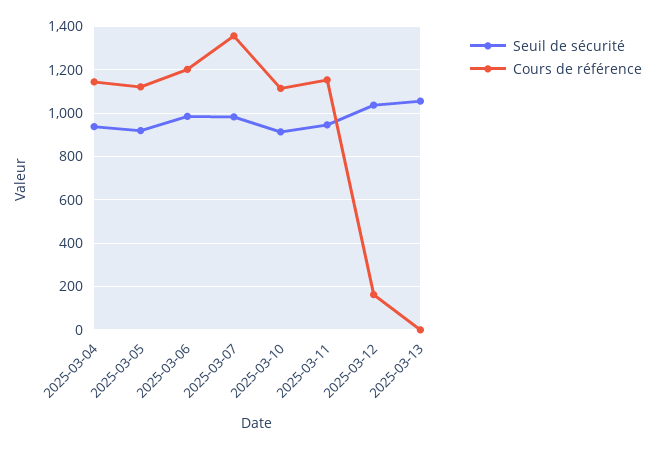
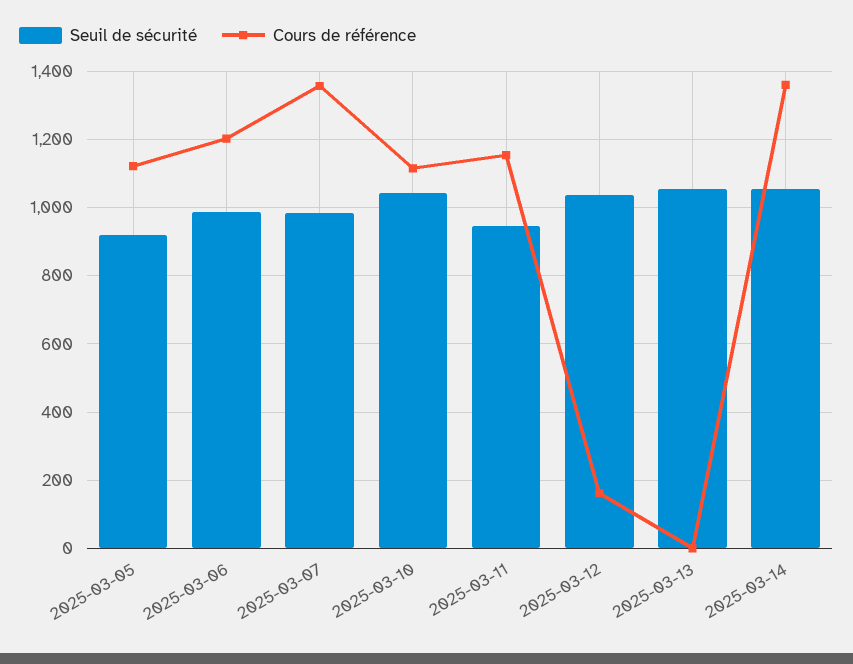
Seuil de sécurité, 2025-03-04: 950 -> none
Cours de référence, 2025-03-04: 1150 -> none
Seuil de sécurité, 2025-03-10: 900 -> 1040
Seuil de sécurité, 2025-03-14: none -> 1060
Cours de référence, 2025-03-14: none -> 1360

